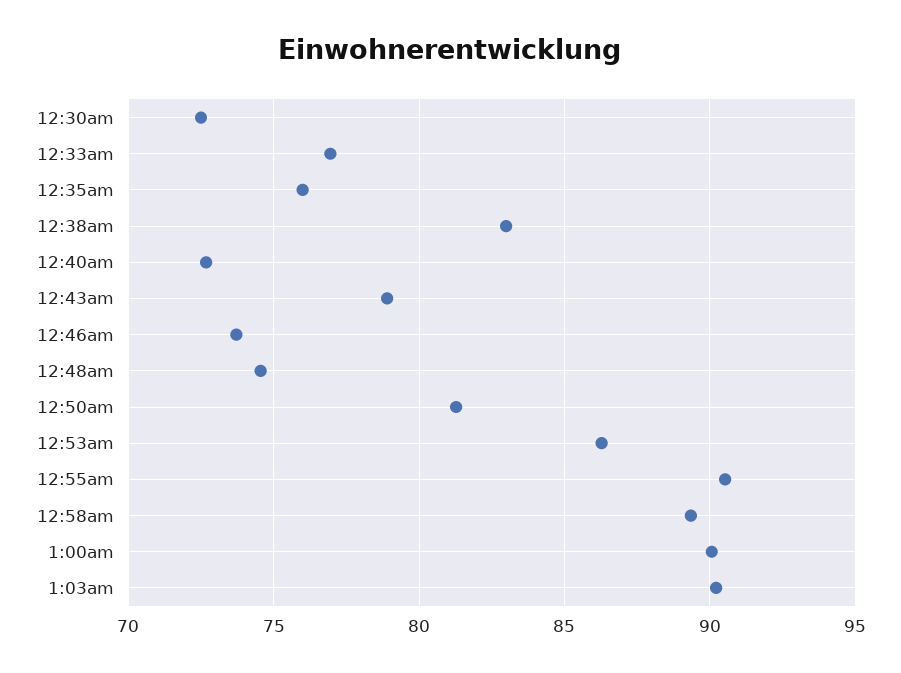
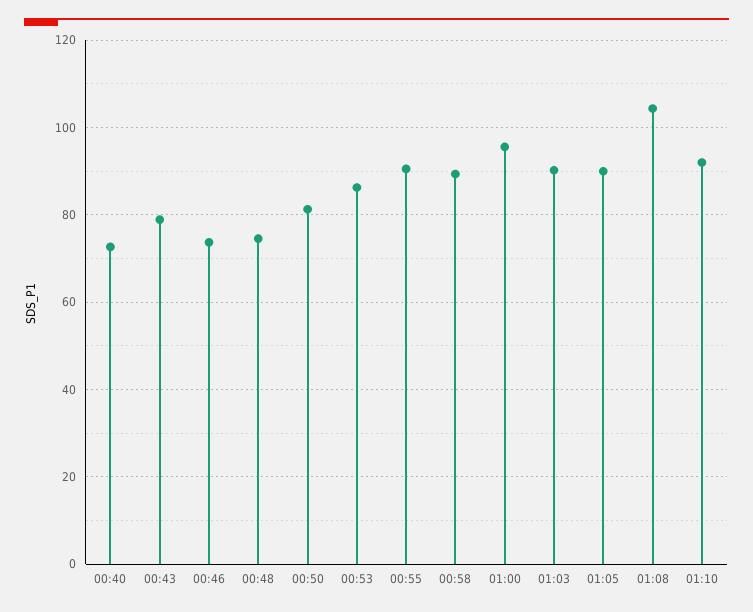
12:30am: 72.5 -> none
12:33am: 77 -> none
12:35am: 76 -> none
12:38am: 83 -> none
1:00am: 90 -> 96
01:05: none -> 90
01:08: none -> 104
01:10: none -> 92

